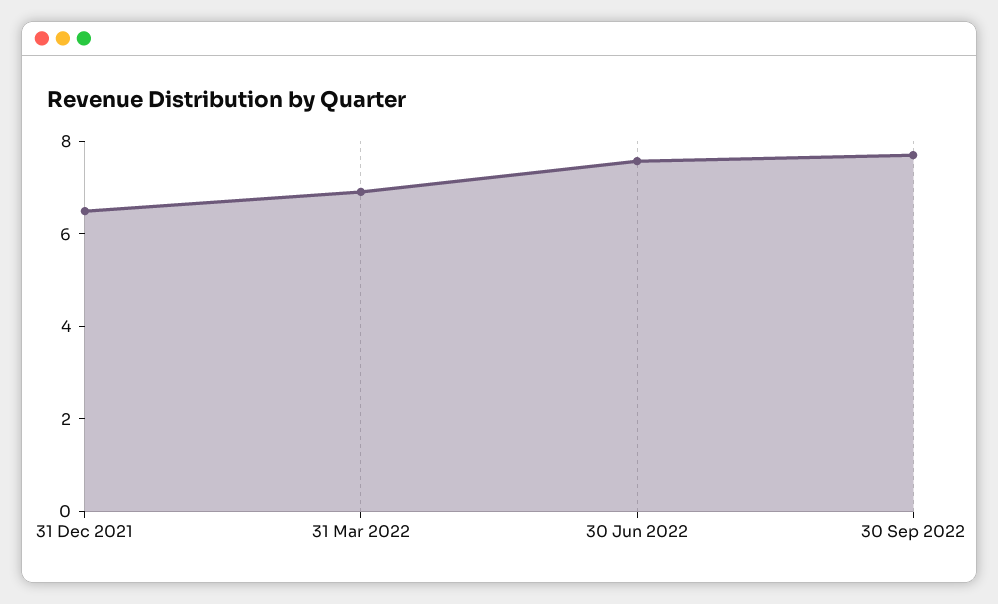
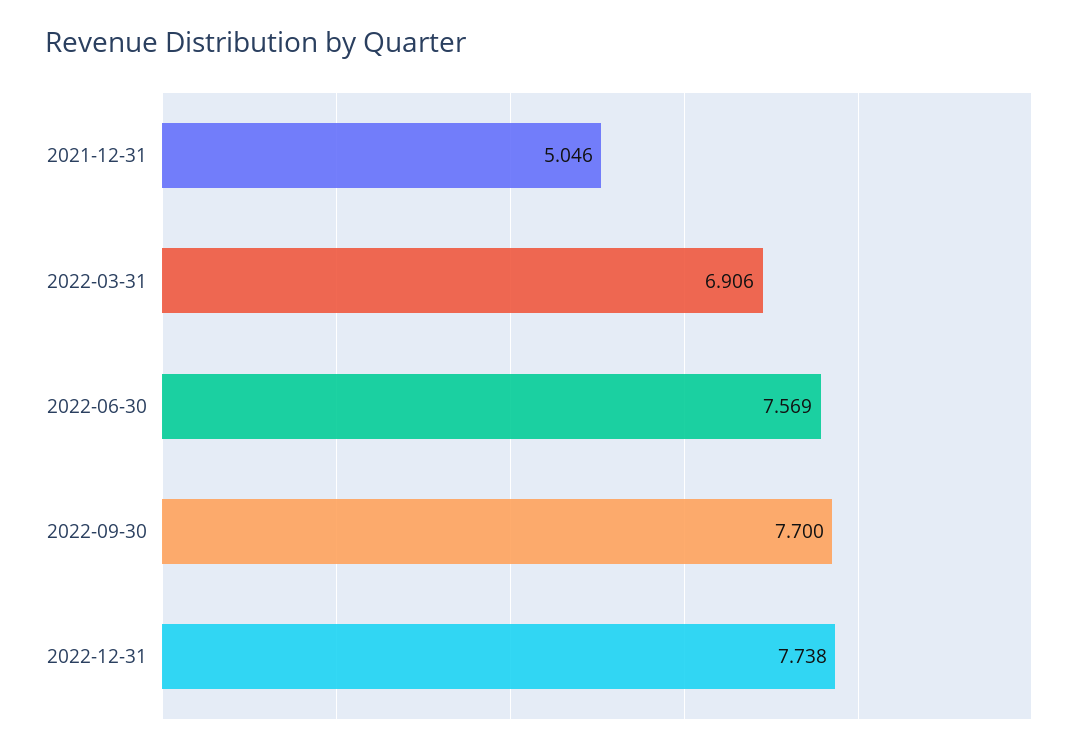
31 Dec 2021: 6.5 -> 5.046
2022-12-31: none -> 7.738

